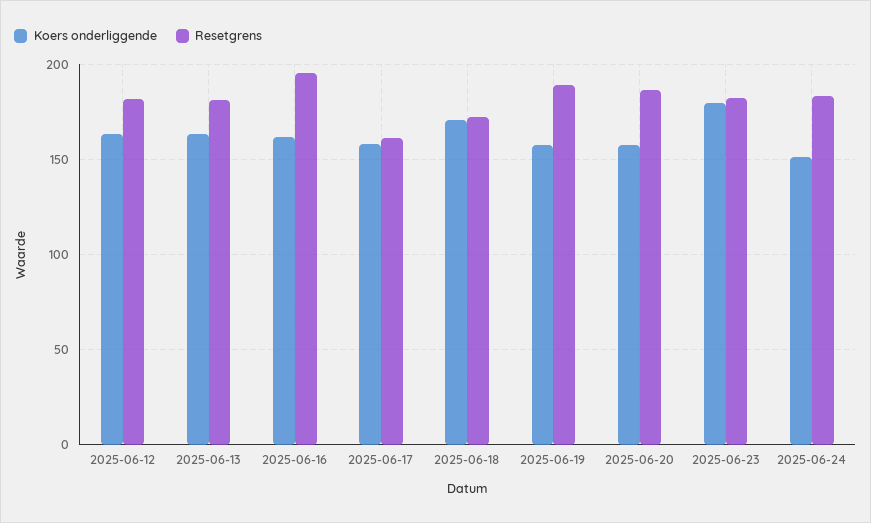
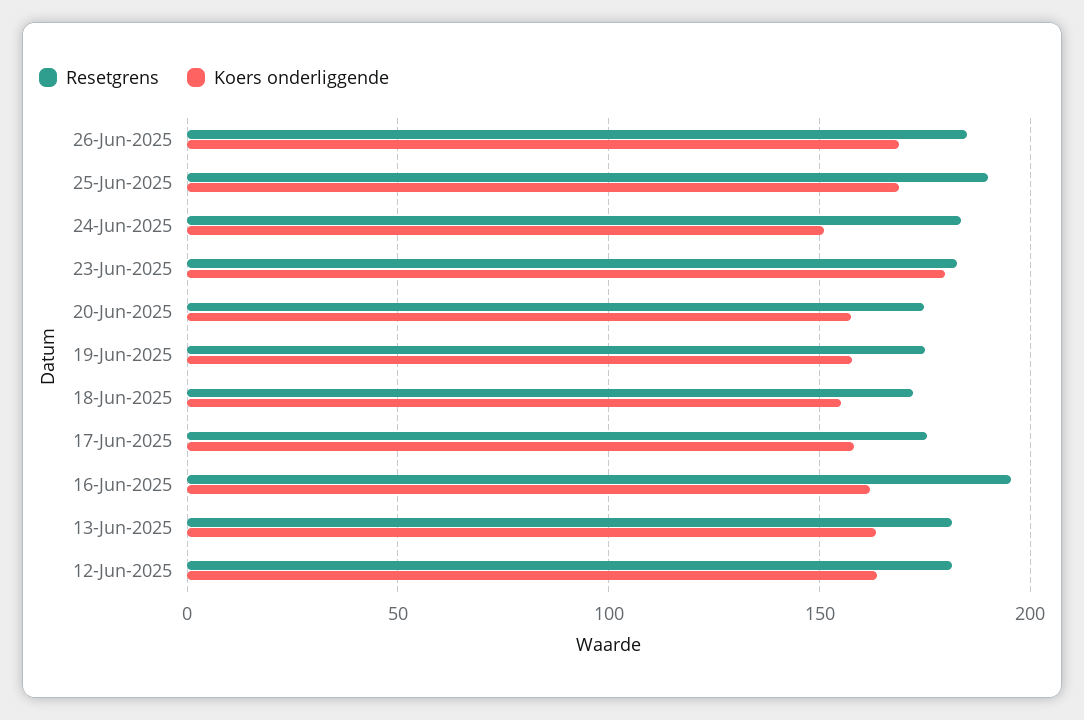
Resetgrens, 2025-06-17: 160 -> 175
Koers onderliggende, 2025-06-18: 170 -> 155
Resetgrens, 2025-06-19: 190 -> 175
Resetgrens, 2025-06-20: 185 -> 175
Resetgrens, 26-Jun-2025: none -> 185
Koers onderliggende, 26-Jun-2025: none -> 170
Resetgrens, 25-Jun-2025: none -> 190
Koers onderliggende, 25-Jun-2025: none -> 170

